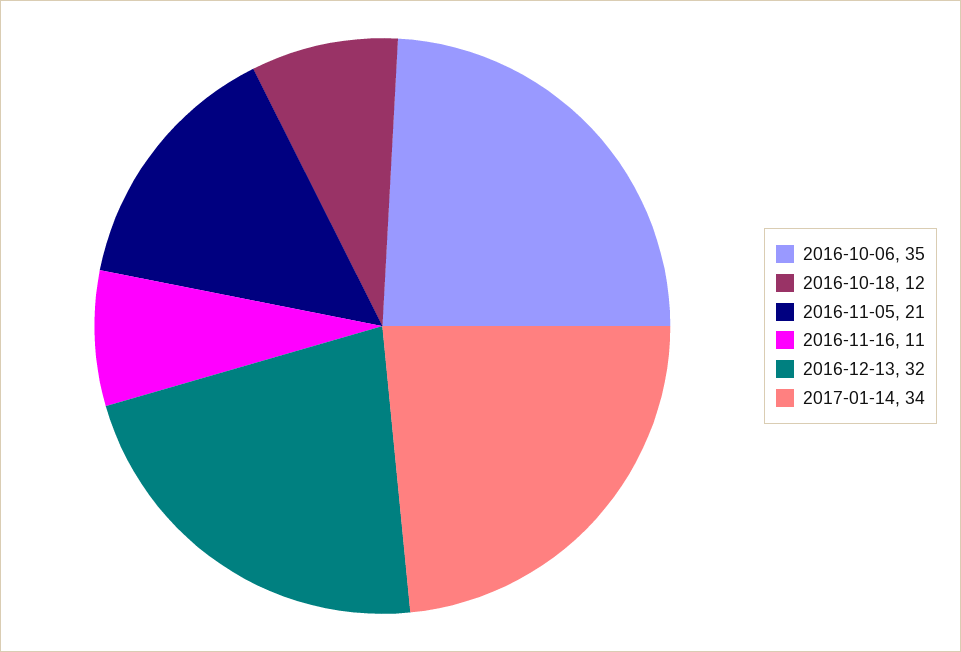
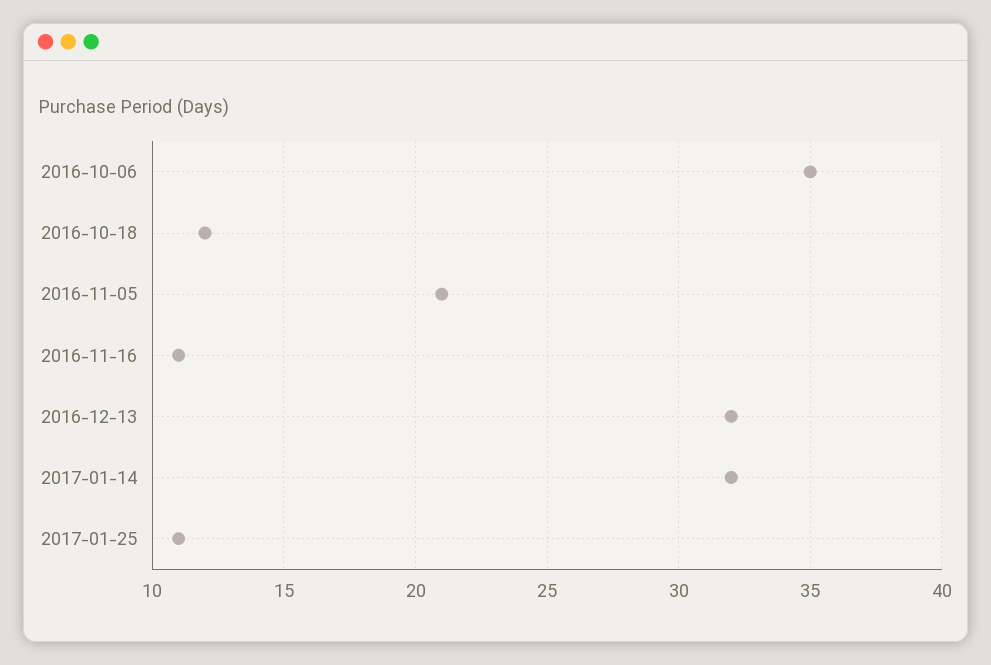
2017-01-14: 34 -> 32
2017-01-25: none -> 11

